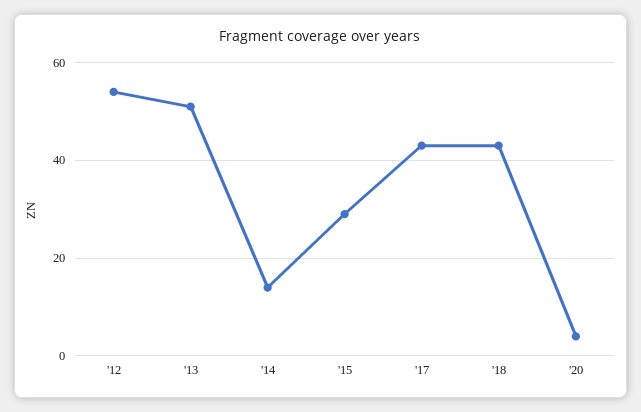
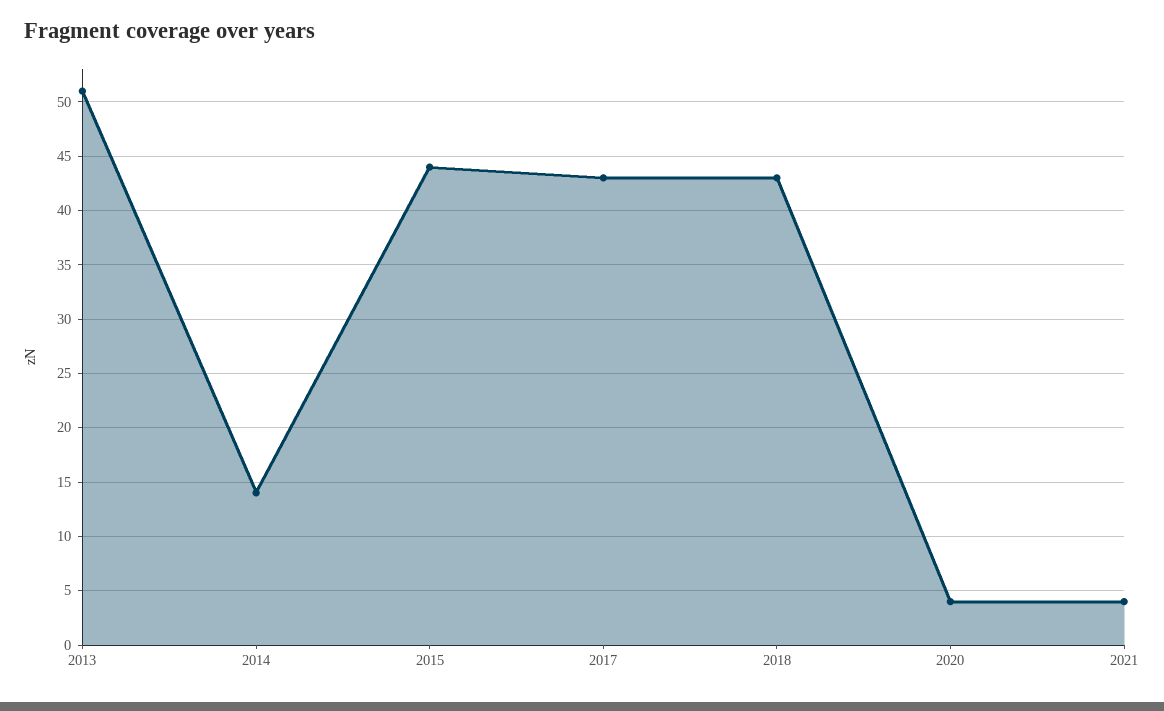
'12: 55 -> none
'15: 30 -> 44
2021: none -> 4

